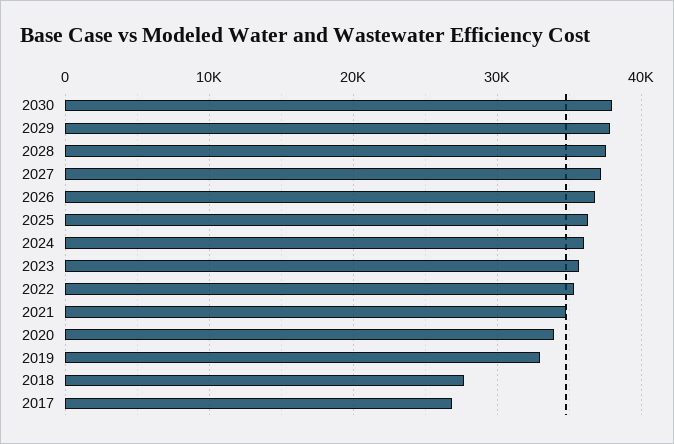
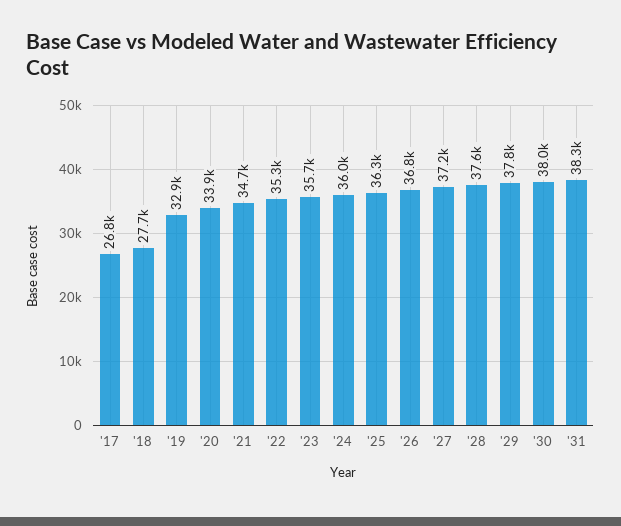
'31: none -> 38300

